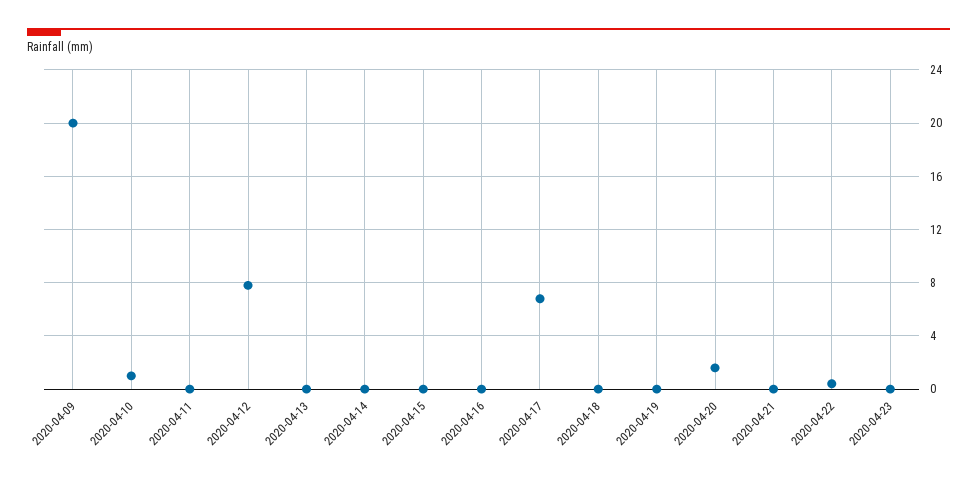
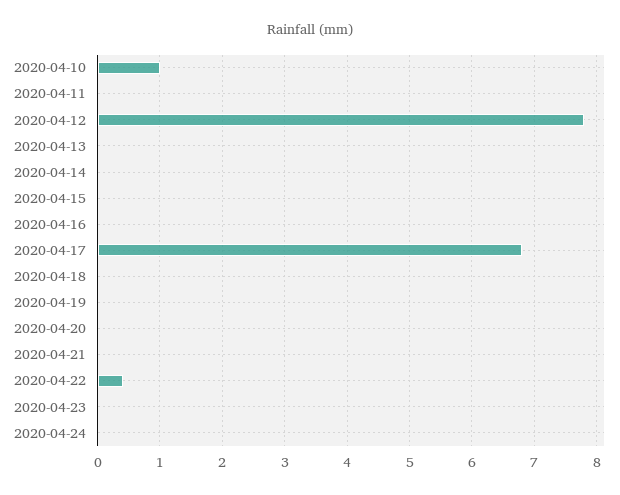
2020-04-09: 20 -> none
2020-04-20: 1.5 -> 0
2020-04-24: none -> 0

